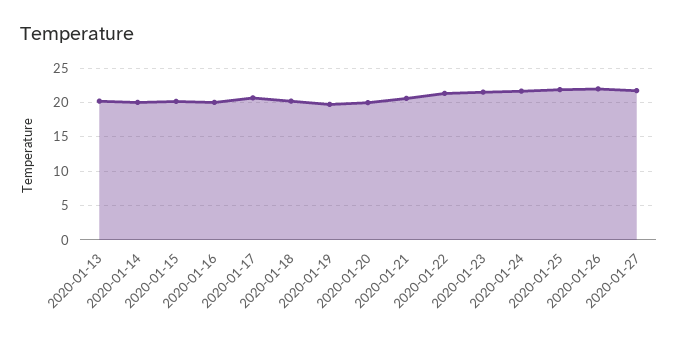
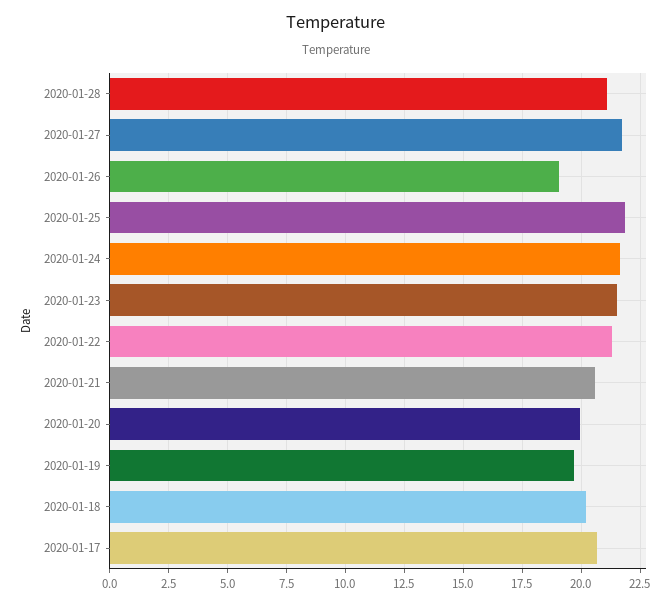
2020-01-13: 20 -> none
2020-01-14: 20 -> none
2020-01-15: 20 -> none
2020-01-16: 20 -> none
2020-01-26: 22 -> 19
2020-01-28: none -> 21

